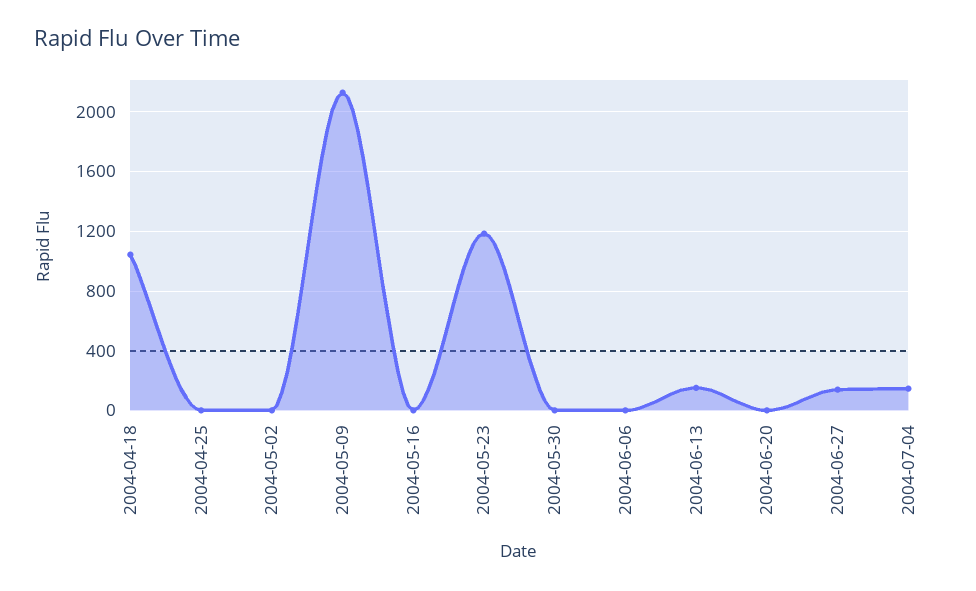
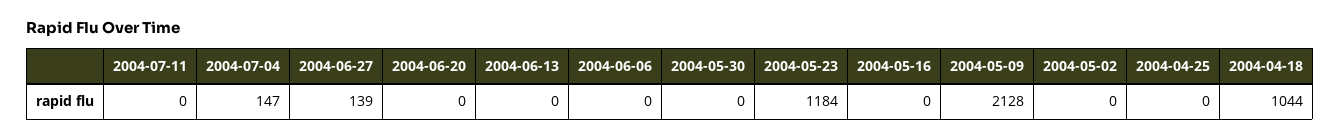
2004-06-13: 150 -> 0
2004-07-11: none -> 0

